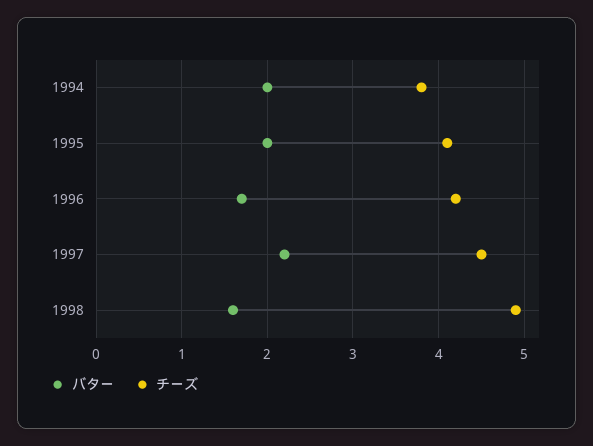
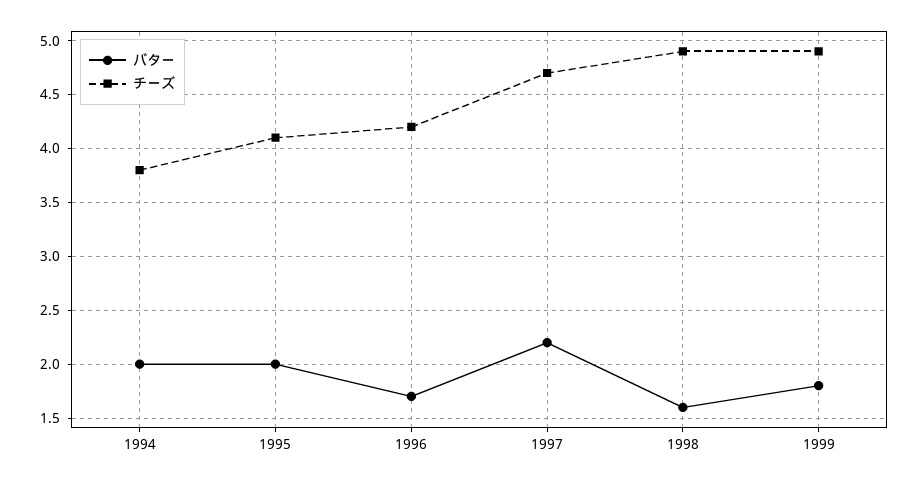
チーズ, 1997: 4.5 -> 4.7
バター, 1999: none -> 1.8
チーズ, 1999: none -> 4.9

